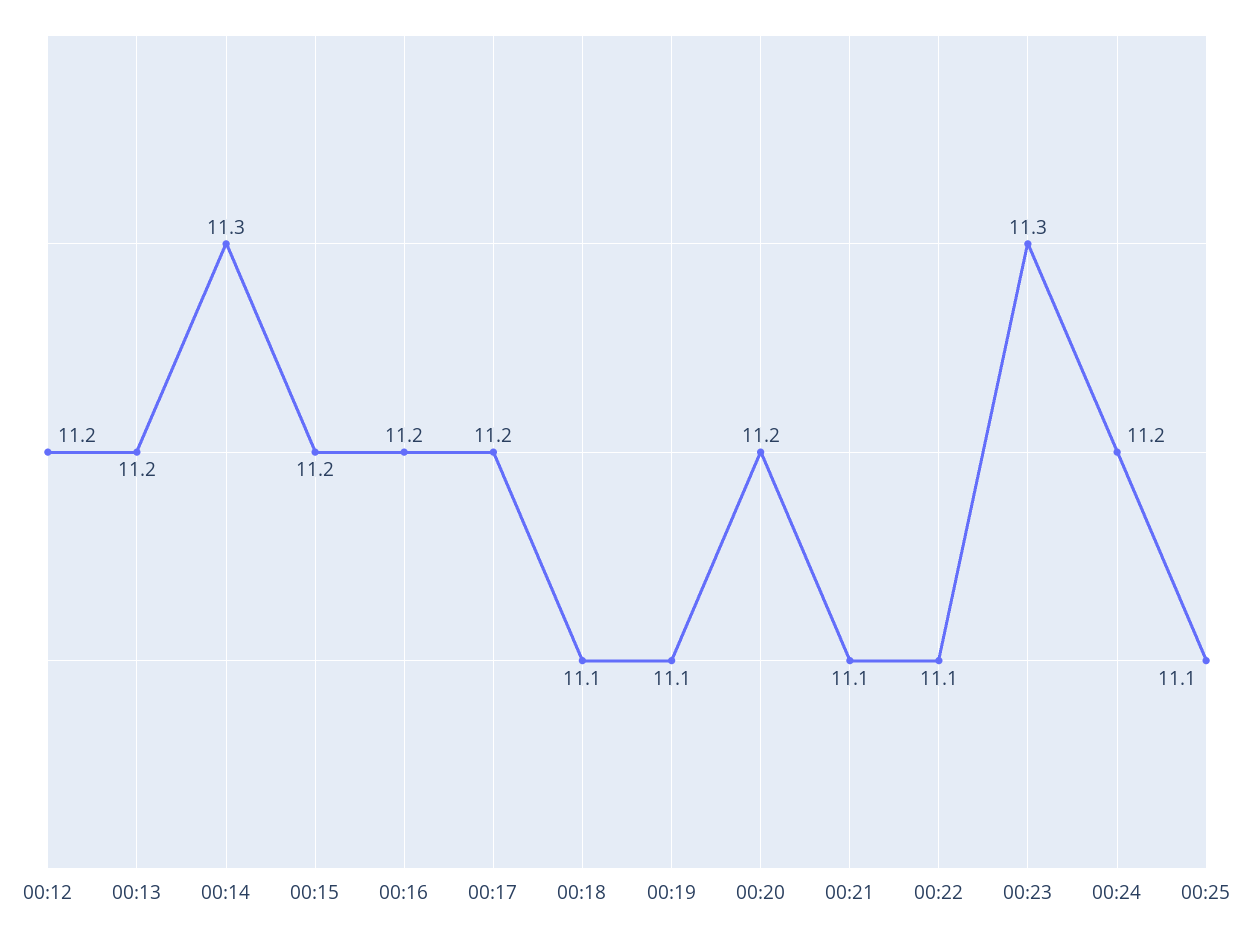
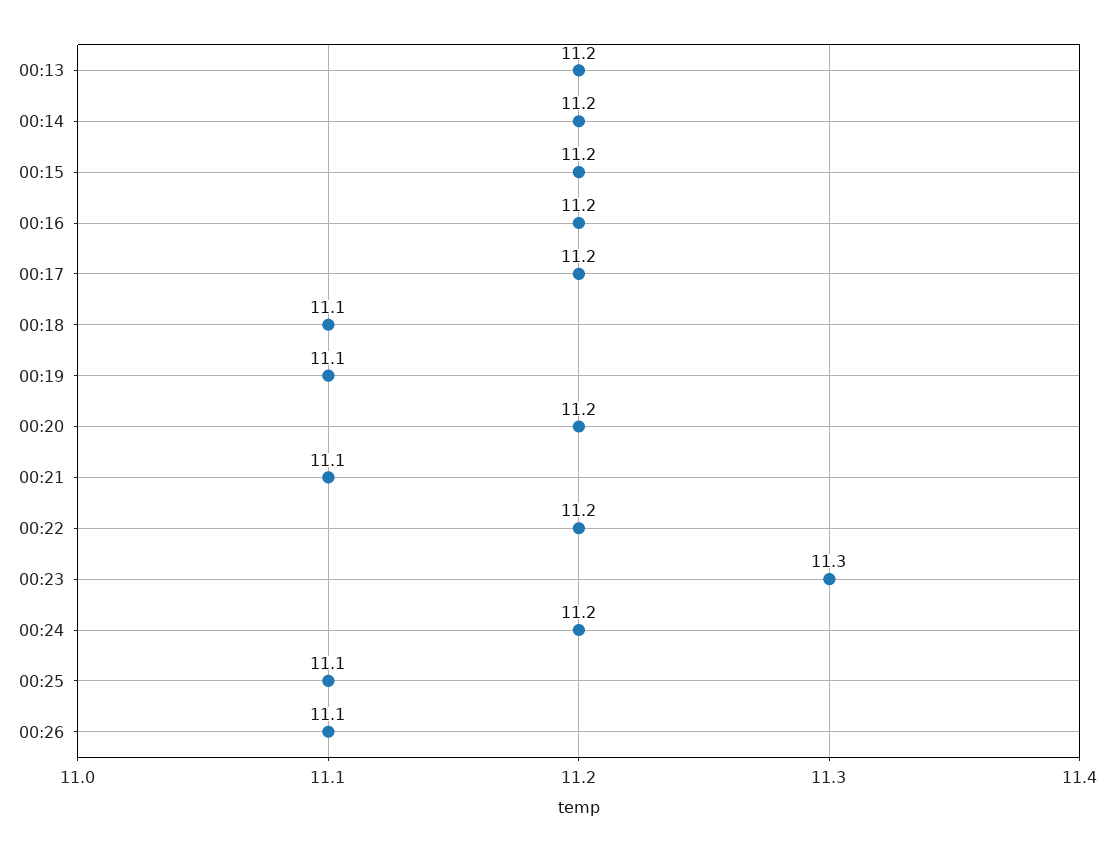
00:12: 11.2 -> none
00:14: 11.3 -> 11.2
00:22: 11.1 -> 11.2
00:26: none -> 11.1

